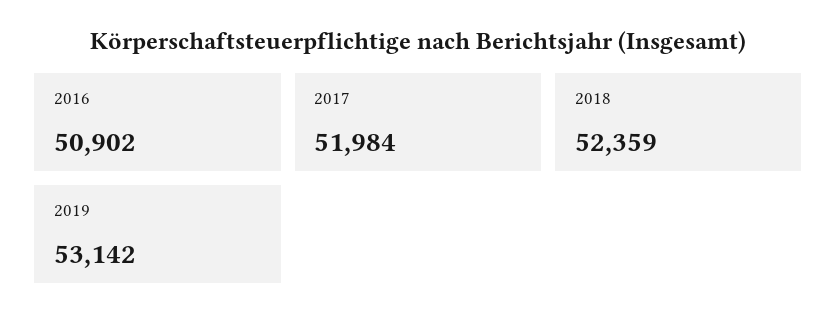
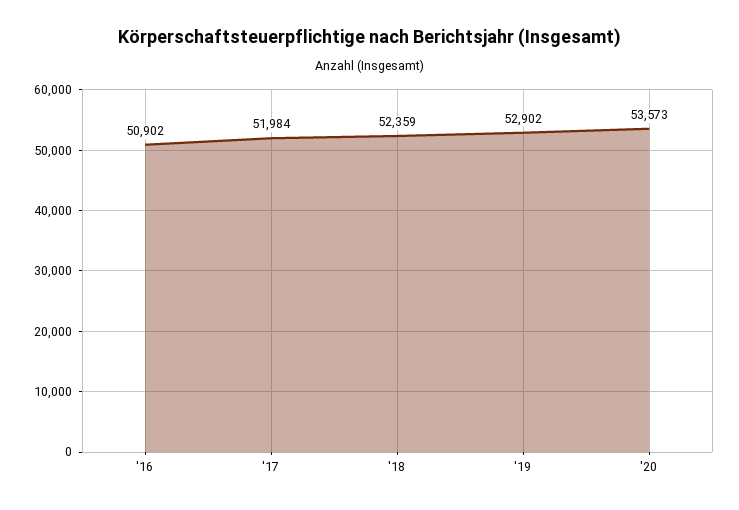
2019: 53142 -> 52902
'20: none -> 53573

